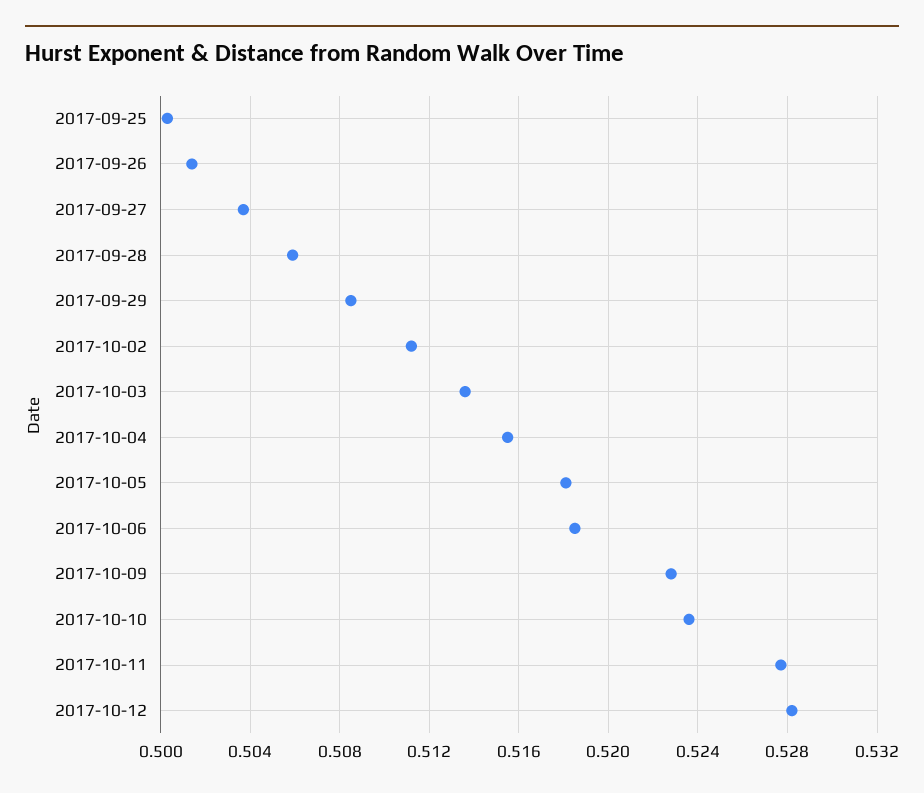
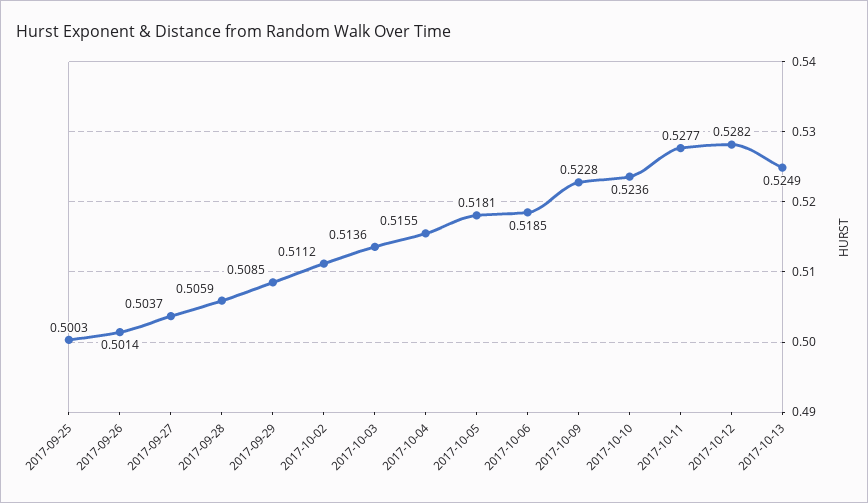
2017-10-13: none -> 0.5249

